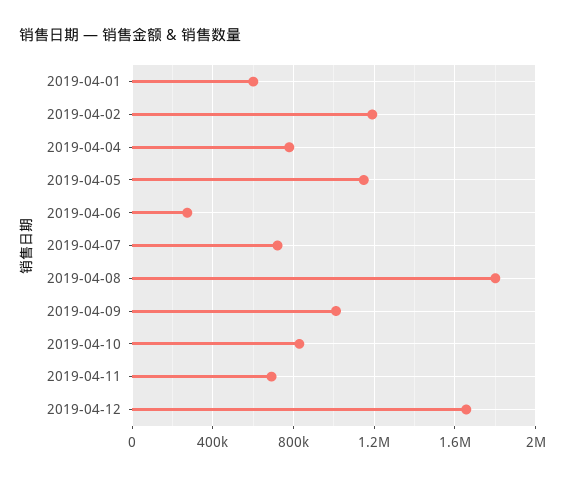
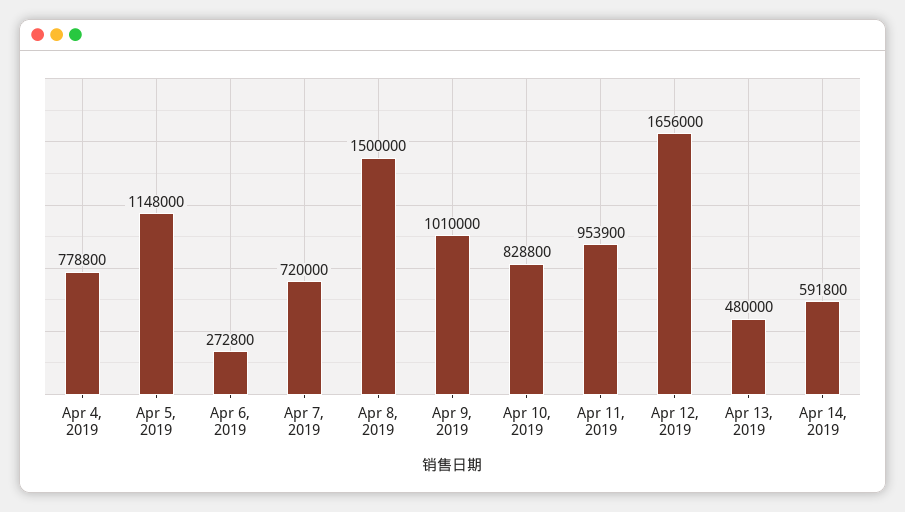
2019-04-01: 600000 -> none
2019-04-02: 1200000 -> none
2019-04-08: 1800000 -> 1500000
2019-04-11: 700000 -> 953900
Apr 13, 2019: none -> 480000
Apr 14, 2019: none -> 591800

